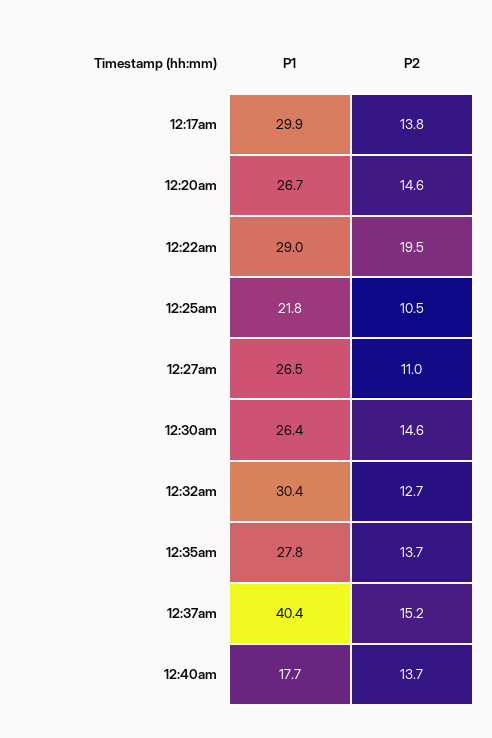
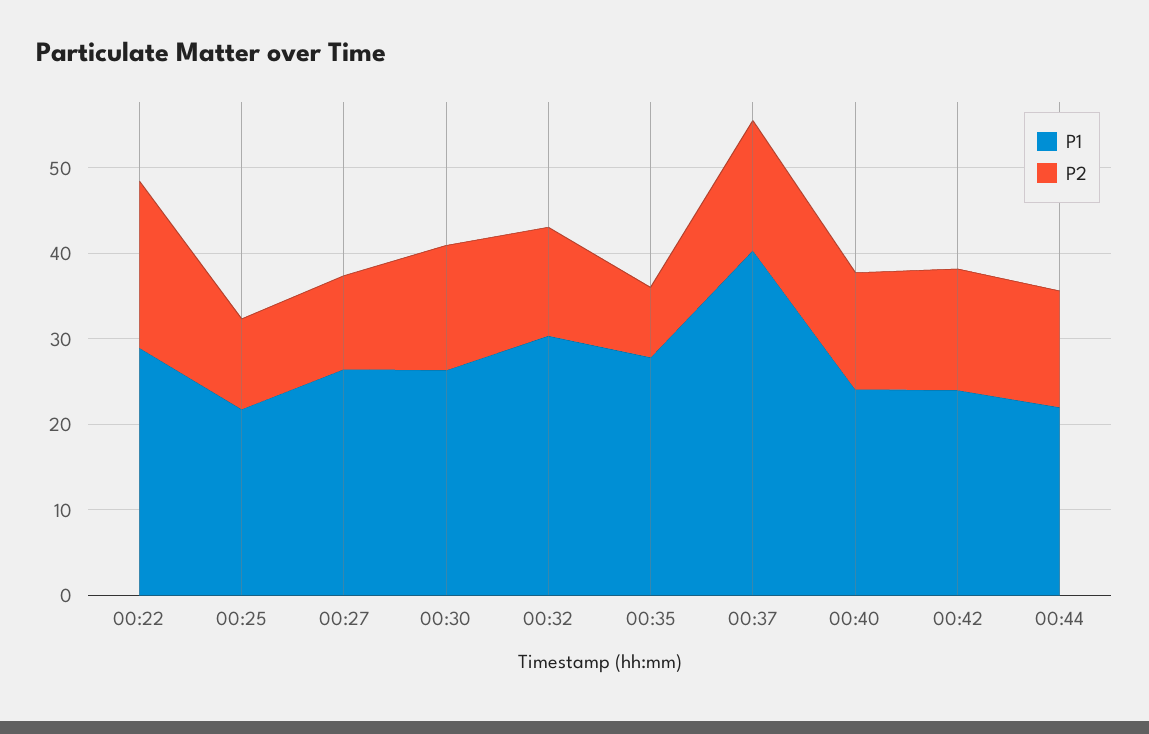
P1, 12:17am: 29.9 -> none
P2, 12:17am: 13.8 -> none
P1, 12:20am: 26.7 -> none
P2, 12:20am: 14.6 -> none
P2, 12:35am: 13.7 -> 8
P1, 12:40am: 17.7 -> 24
P1, 00:42: none -> 24
P2, 00:42: none -> 14
P1, 00:44: none -> 22
P2, 00:44: none -> 14

